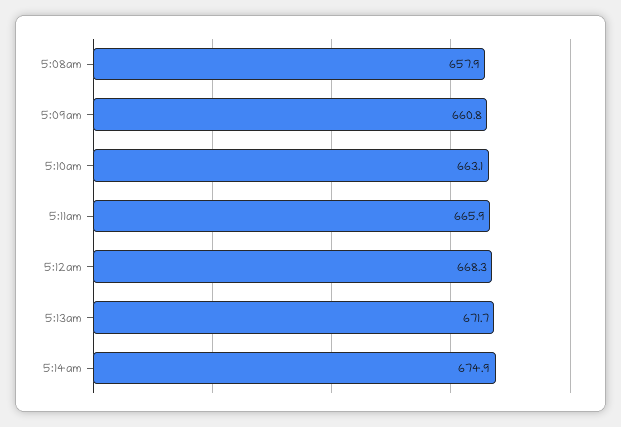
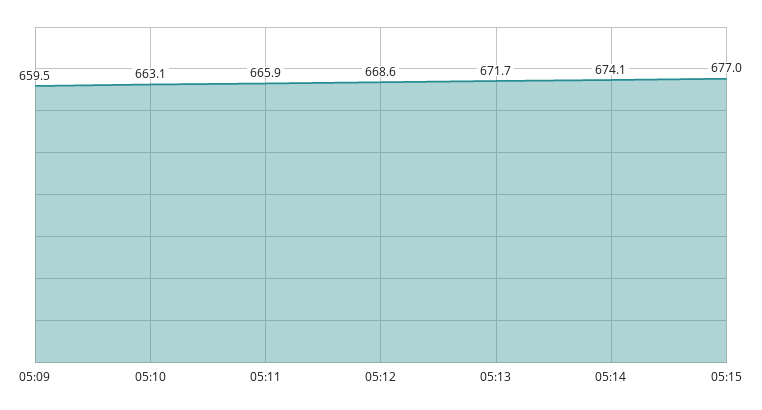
5:08am: 657.9 -> none
5:09am: 660.8 -> 659.5
5:12am: 668.3 -> 668.6
5:14am: 674.9 -> 674.1
05:15: none -> 677

